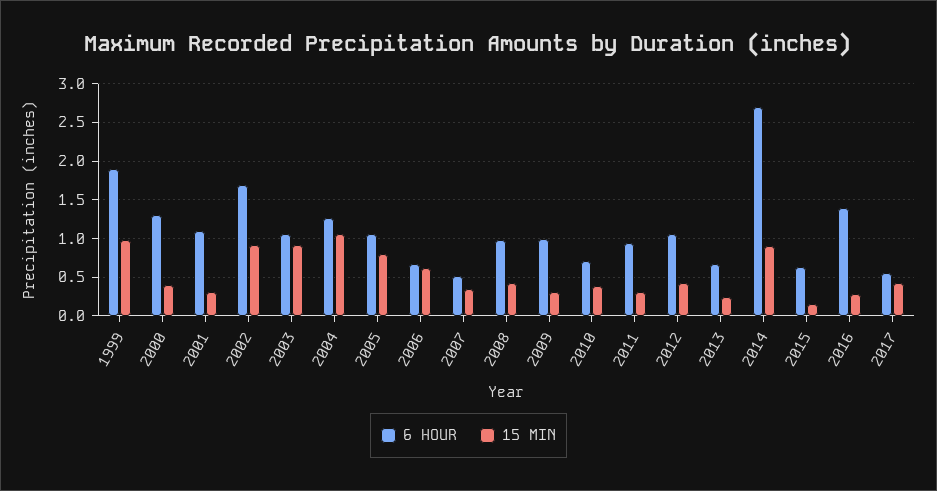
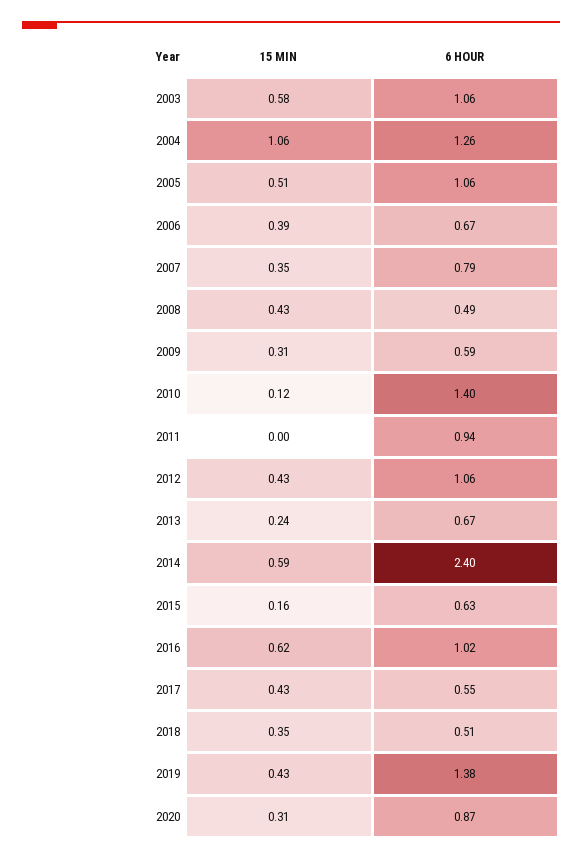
6 HOUR, 1999: 1.9 -> none
15 MIN, 1999: 1 -> none
6 HOUR, 2000: 1.3 -> none
15 MIN, 2000: 0.4 -> none
6 HOUR, 2001: 1.1 -> none
15 MIN, 2001: 0.3 -> none
6 HOUR, 2002: 1.7 -> none
15 MIN, 2002: 0.9 -> none
15 MIN, 2003: 0.9 -> 0.58
15 MIN, 2005: 0.8 -> 0.51
15 MIN, 2006: 0.6 -> 0.39
6 HOUR, 2007: 0.5 -> 0.79
6 HOUR, 2008: 1 -> 0.49
6 HOUR, 2009: 1 -> 0.59
6 HOUR, 2010: 0.7 -> 1.4
15 MIN, 2010: 0.4 -> 0.12
15 MIN, 2011: 0.3 -> 0
6 HOUR, 2014: 2.7 -> 2.4
15 MIN, 2014: 0.9 -> 0.59
6 HOUR, 2016: 1.4 -> 1.02
15 MIN, 2016: 0.3 -> 0.62
15 MIN, 2018: none -> 0.35
6 HOUR, 2018: none -> 0.51
15 MIN, 2019: none -> 0.43
6 HOUR, 2019: none -> 1.38
15 MIN, 2020: none -> 0.31
6 HOUR, 2020: none -> 0.87

